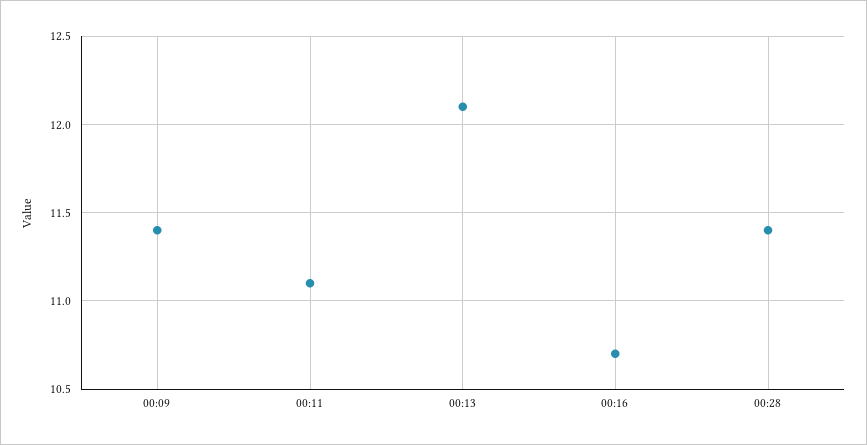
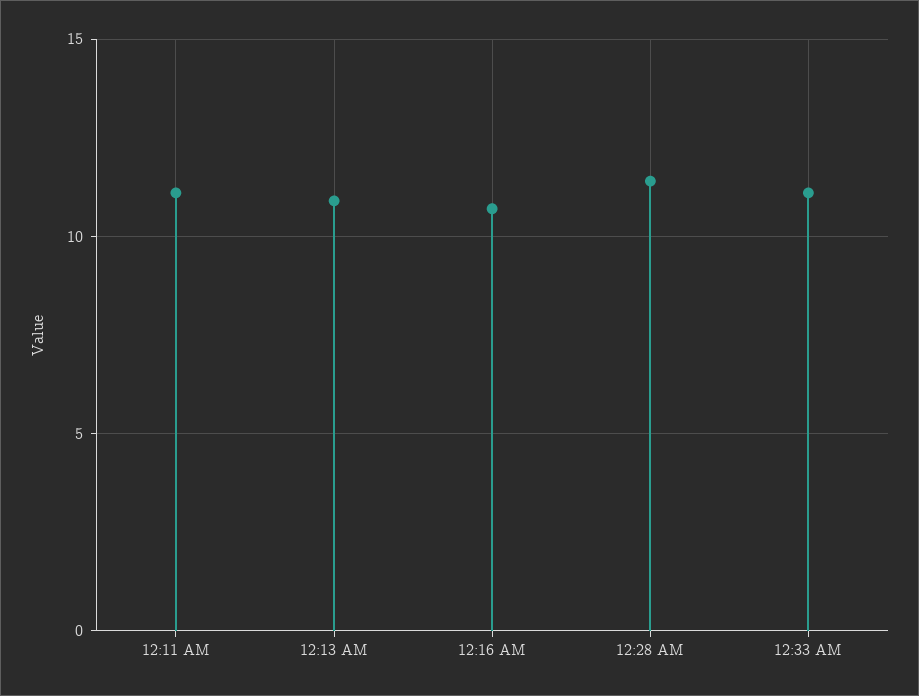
00:09: 11.4 -> none
00:13: 12.1 -> 11
12:33 AM: none -> 11

